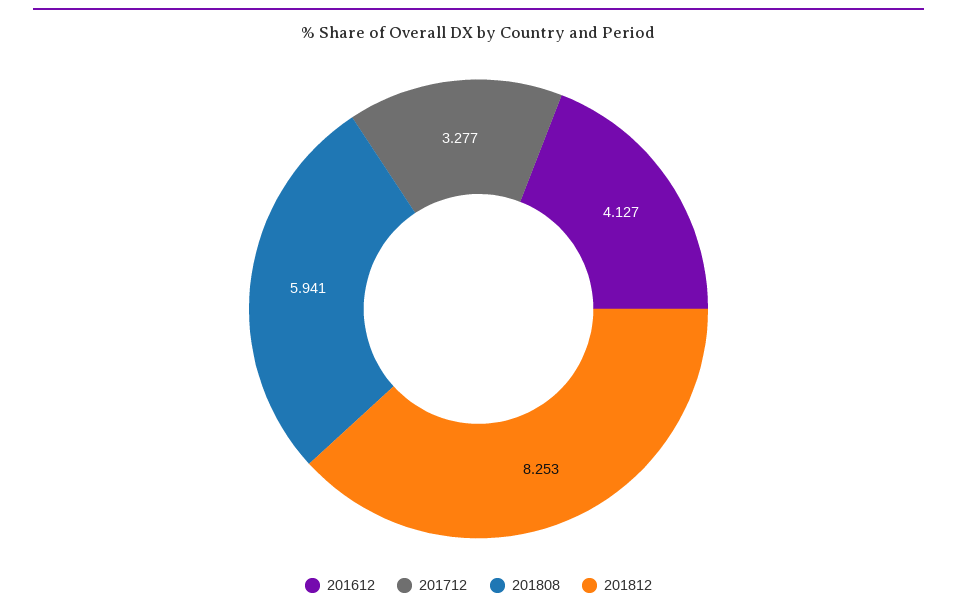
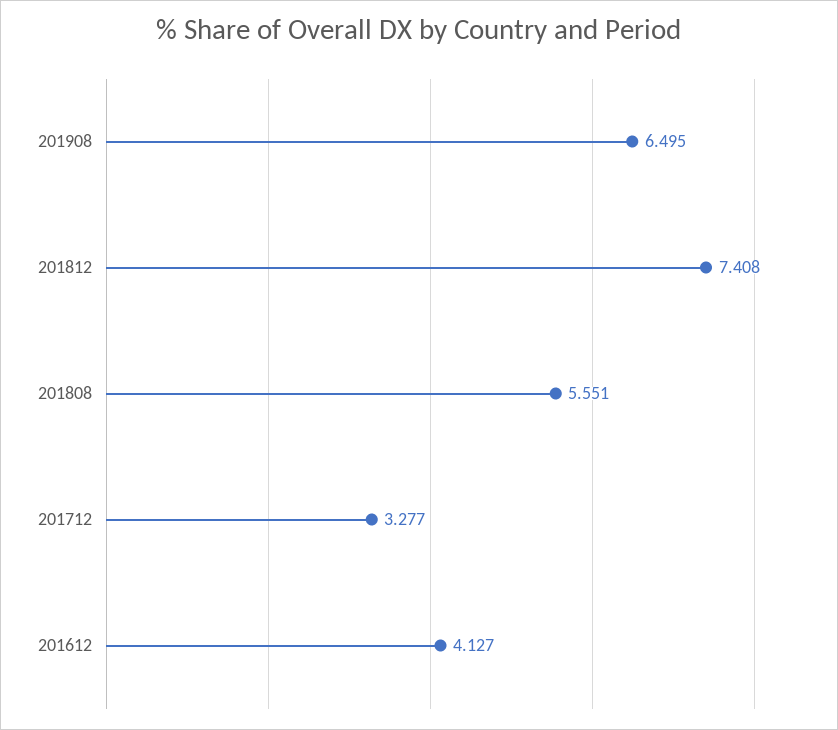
201808: 5.941 -> 5.551
201812: 8.253 -> 7.408
201908: none -> 6.495

